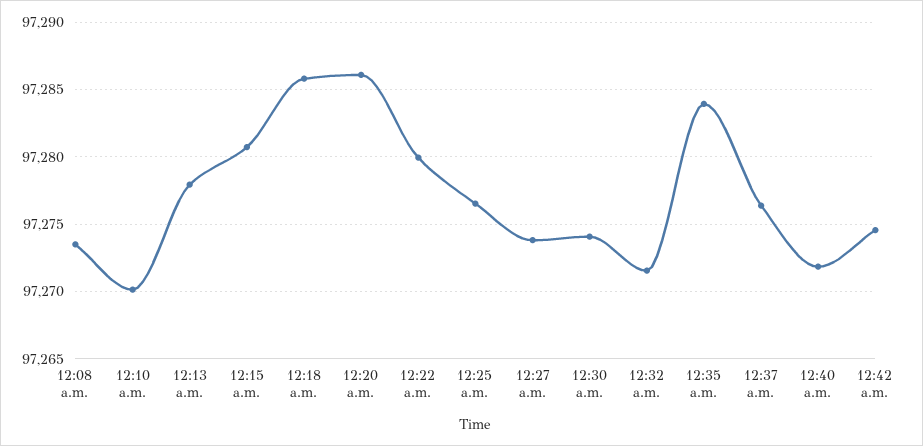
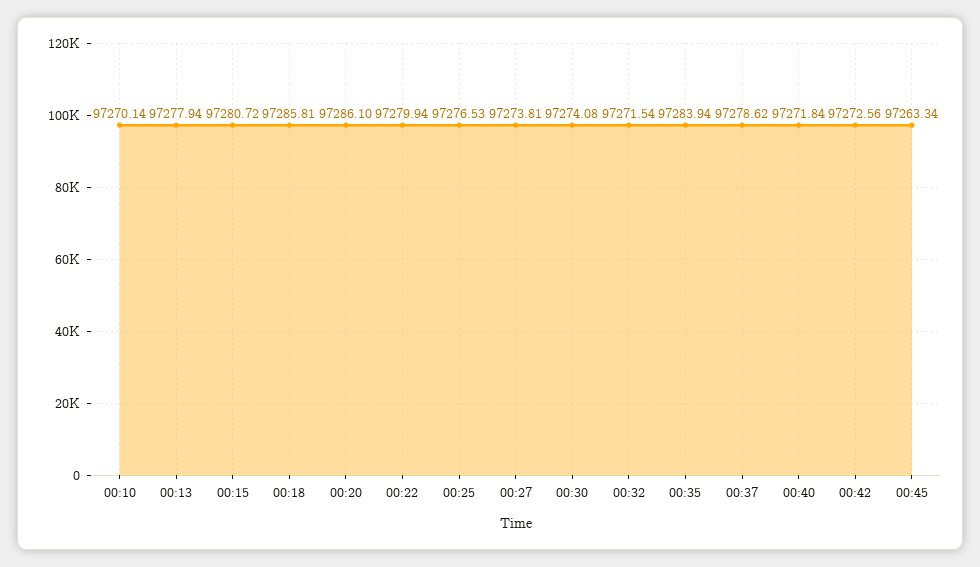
12:08 a.m.: 97273.5 -> none
12:37 a.m.: 97276.5 -> 97278.62
12:42 a.m.: 97274.5 -> 97272.56
00:45: none -> 97263.34

